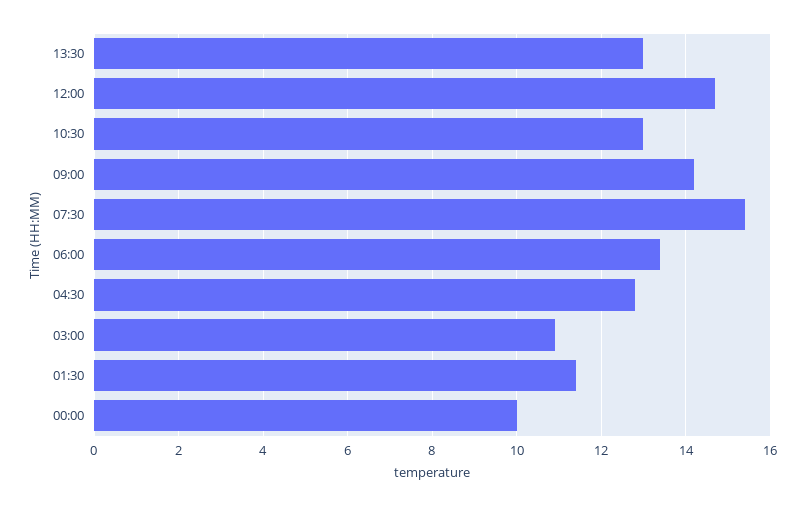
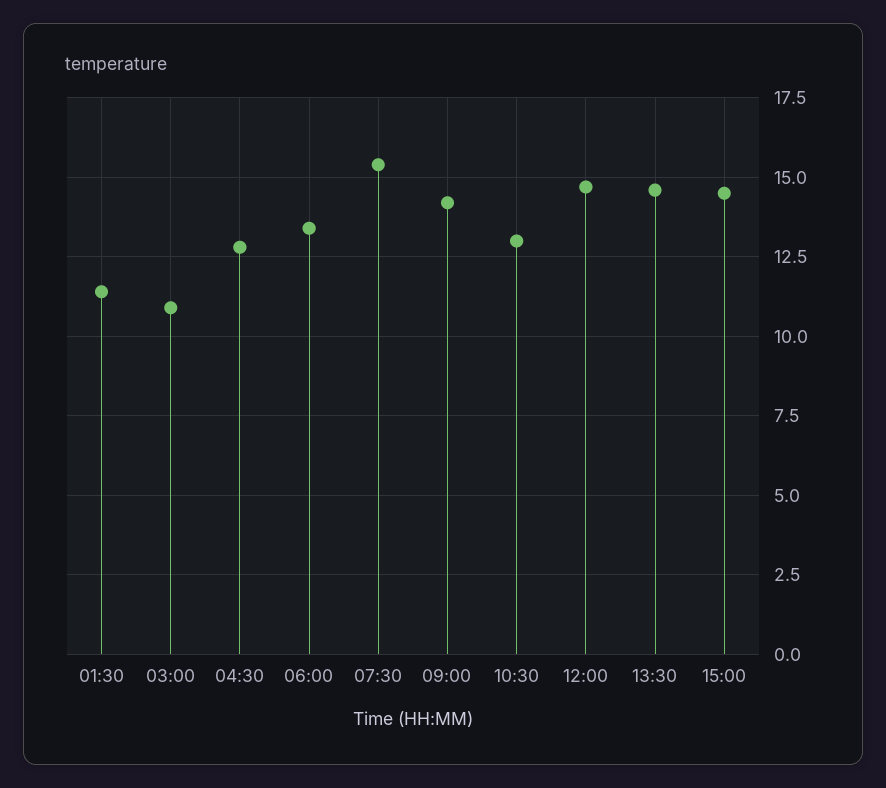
13:30: 13 -> 14.5
00:00: 10 -> none
15:00: none -> 14.5

